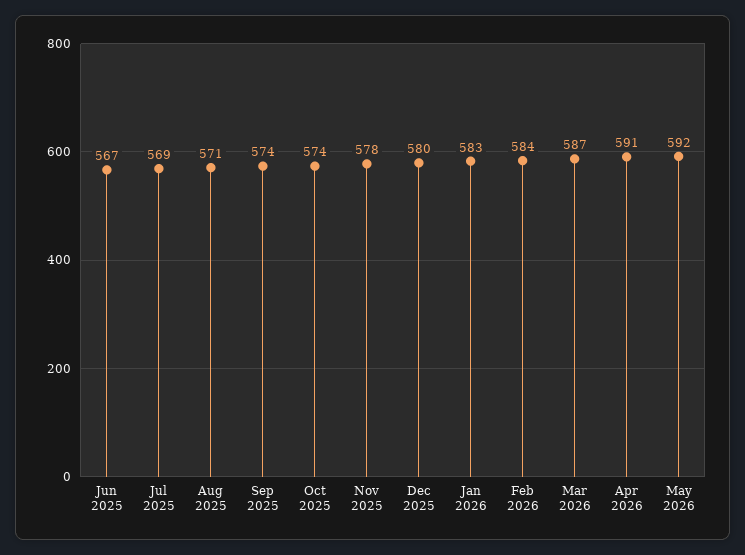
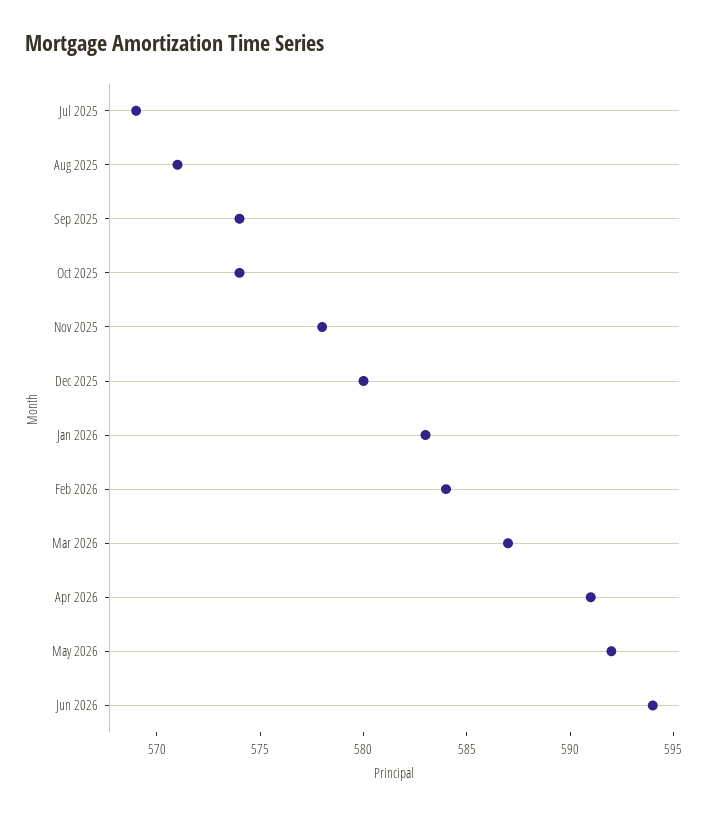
Jun 2025: 567 -> none
Jun 2026: none -> 594

